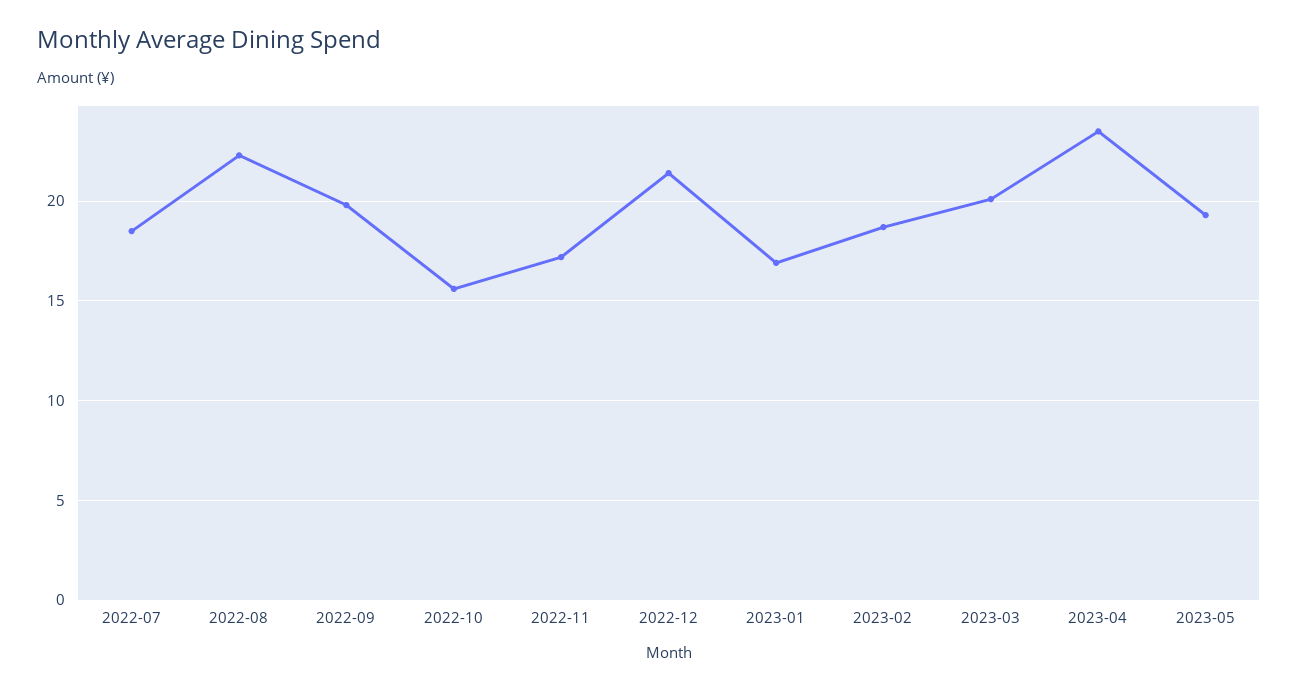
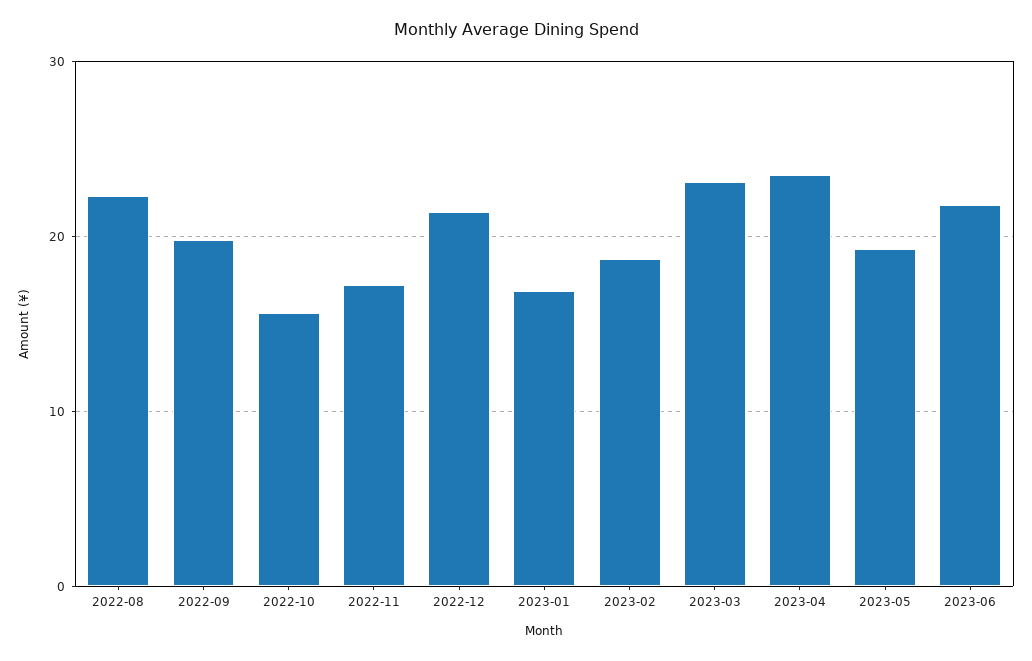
2022-07: 18.5 -> none
2023-03: 20 -> 23
2023-06: none -> 22

